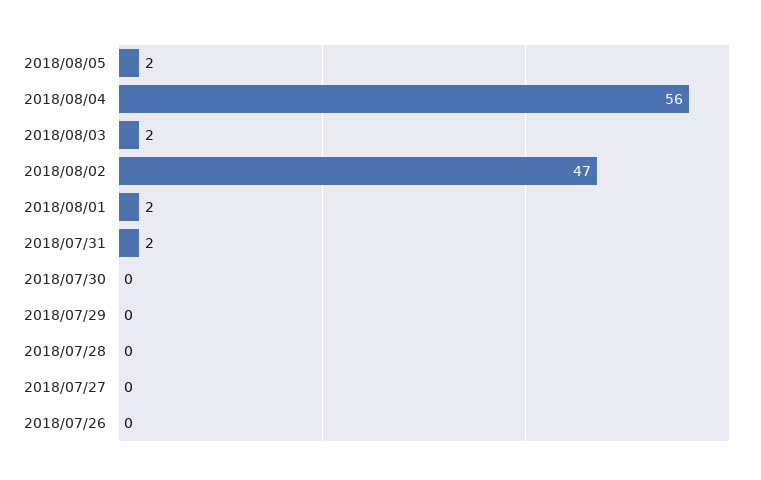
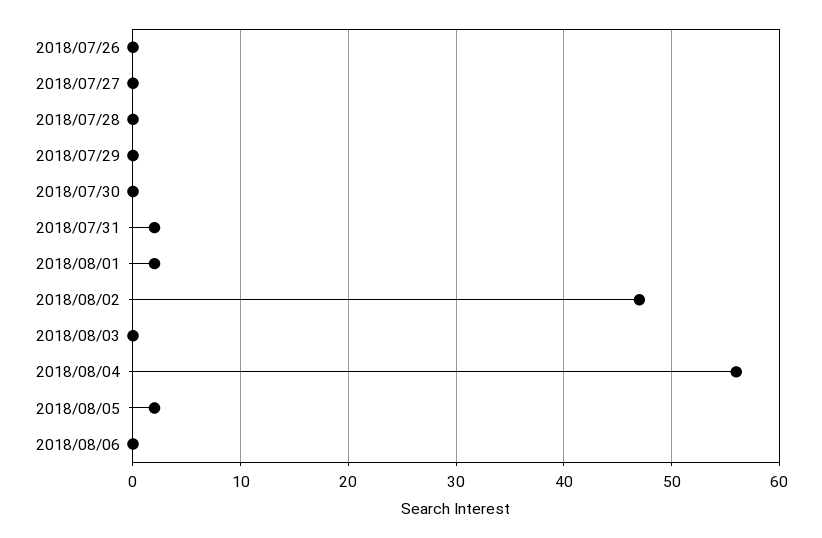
2018/08/03: 2 -> 0
2018/08/06: none -> 0

